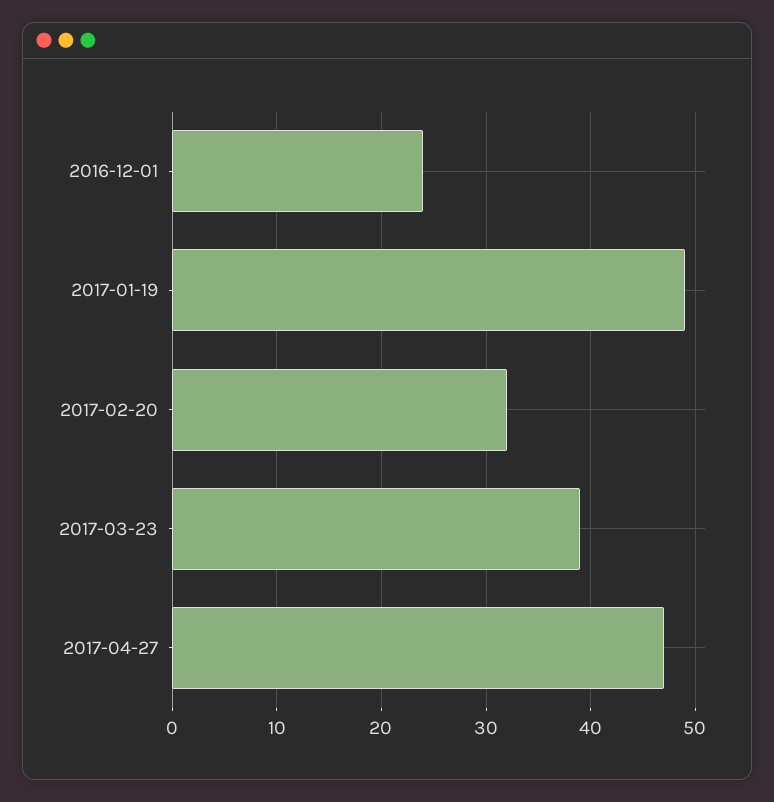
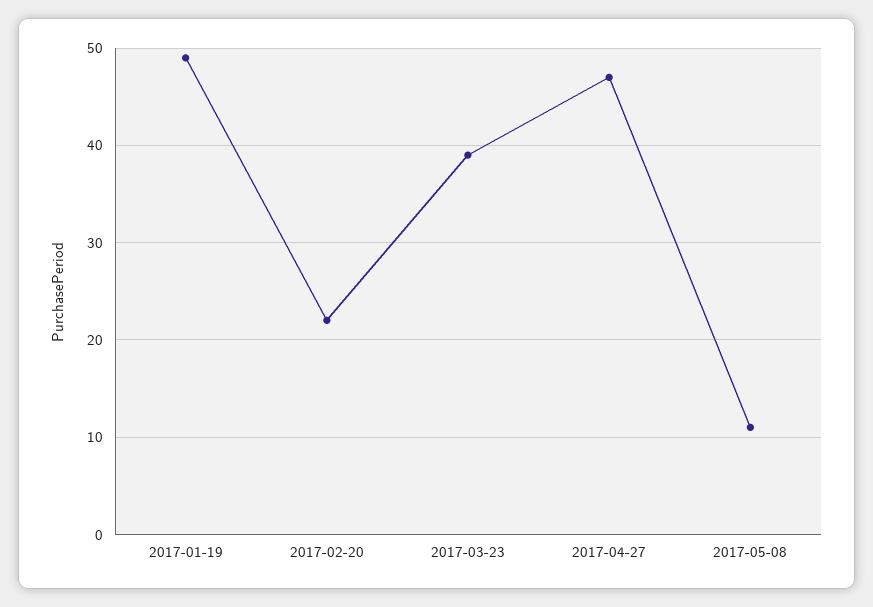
2016-12-01: 24 -> none
2017-02-20: 32 -> 22
2017-05-08: none -> 11

